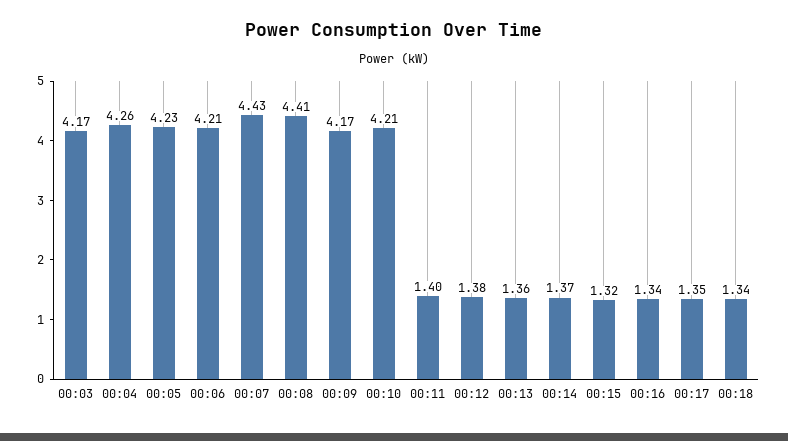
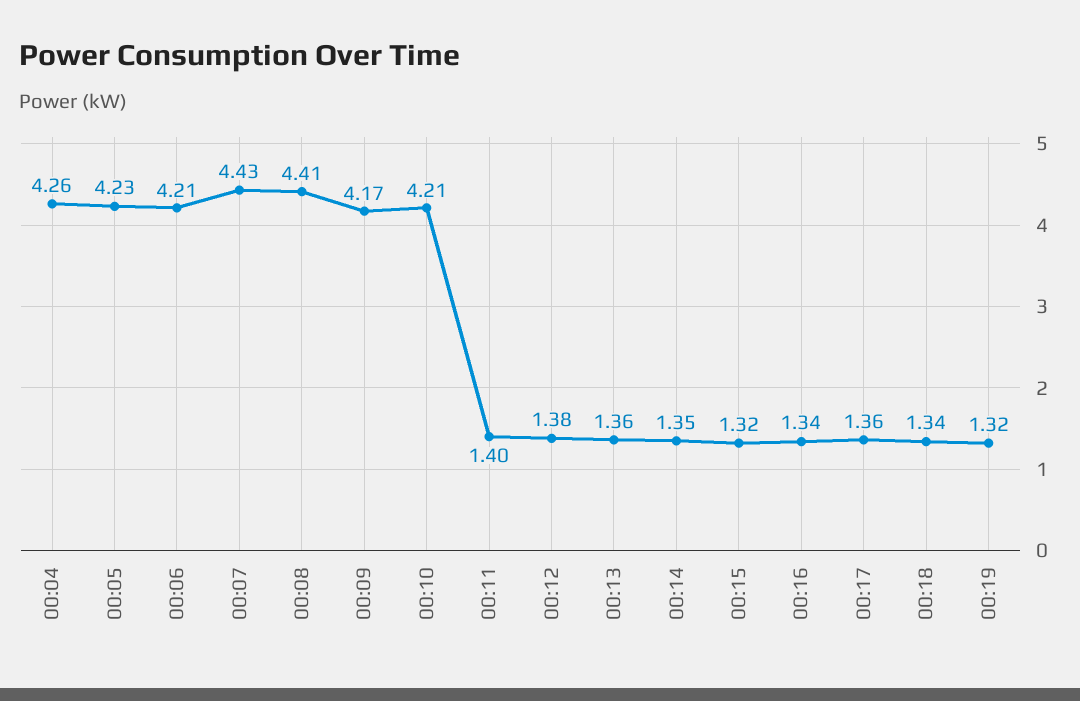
00:03: 4.17 -> none
00:14: 1.37 -> 1.35
00:17: 1.35 -> 1.36
00:19: none -> 1.32

